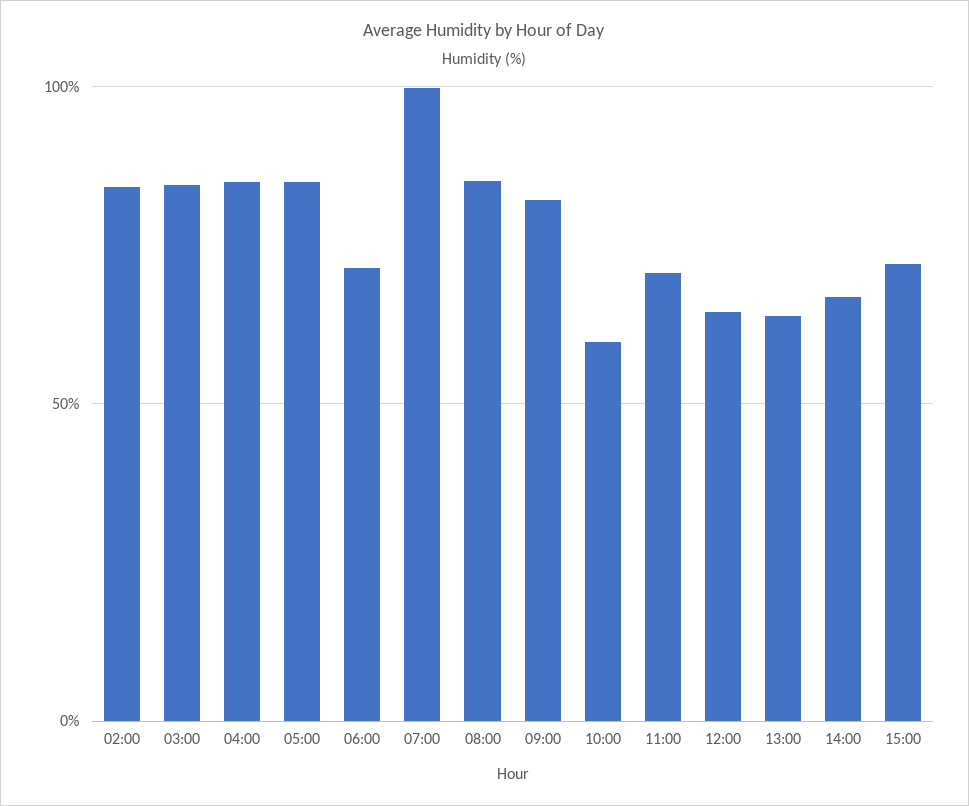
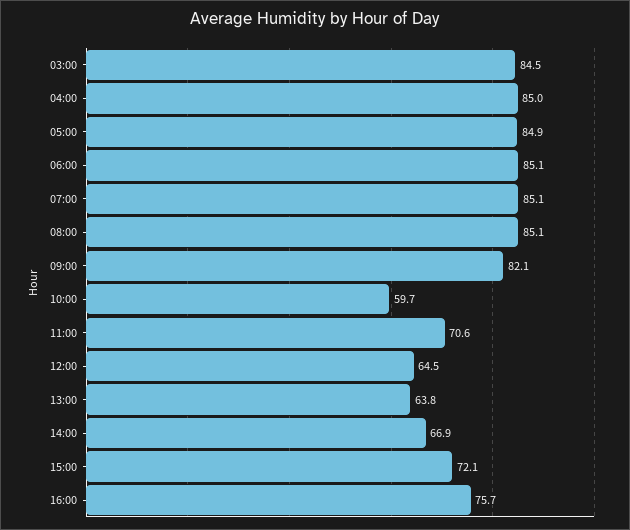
02:00: 85 -> none
06:00: 70 -> 85.1
07:00: 100 -> 85.1
16:00: none -> 75.7

